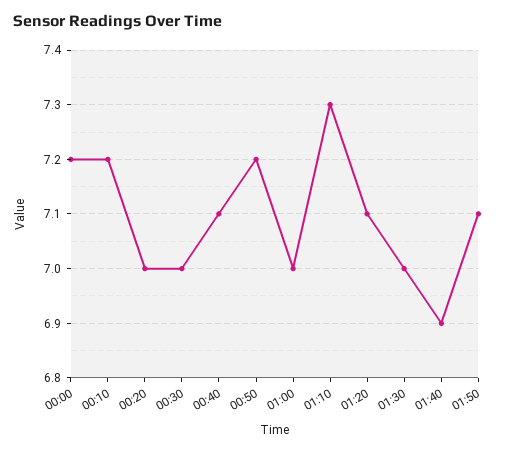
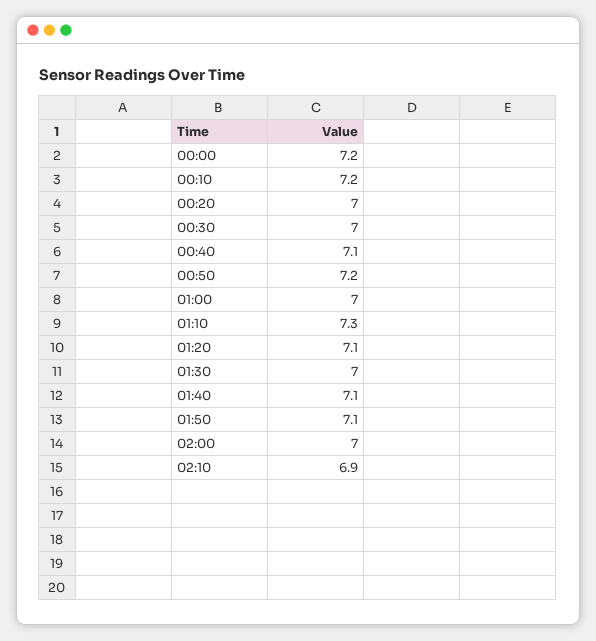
01:40: 6.9 -> 7.1
02:00: none -> 7
02:10: none -> 6.9

